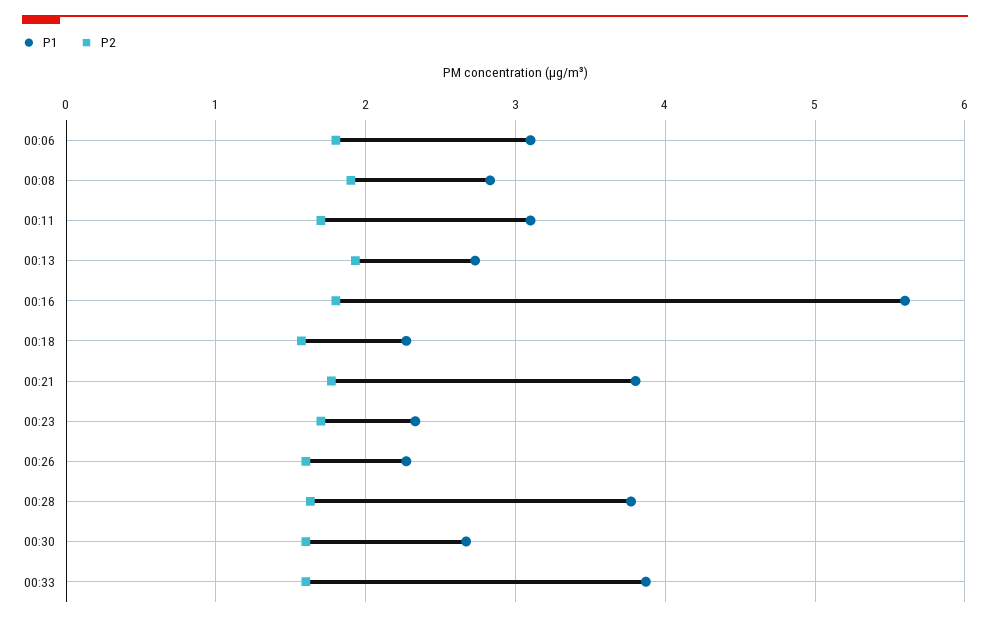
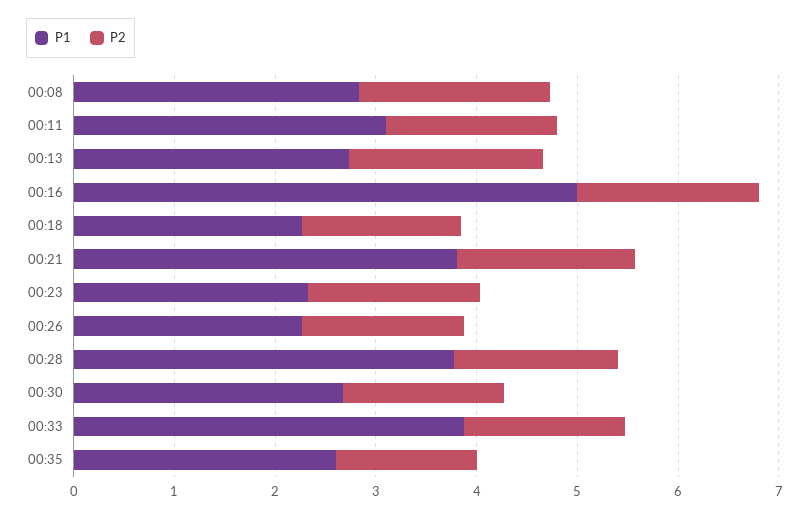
P1, 00:06: 3.1 -> none
P2, 00:06: 1.8 -> none
P1, 00:16: 5.6 -> 5
P1, 00:35: none -> 2.6
P2, 00:35: none -> 1.4

